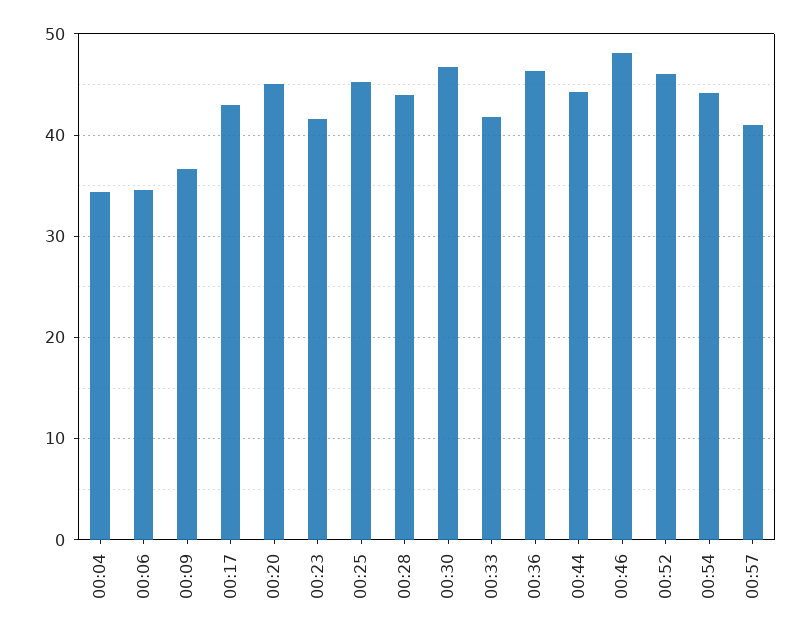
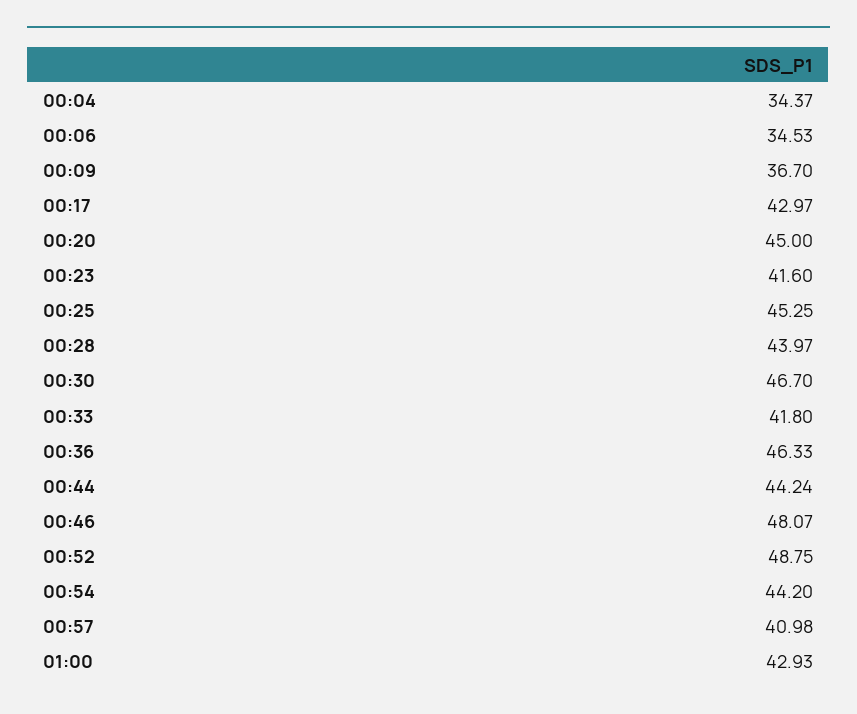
00:52: 46 -> 48.75
01:00: none -> 42.93

